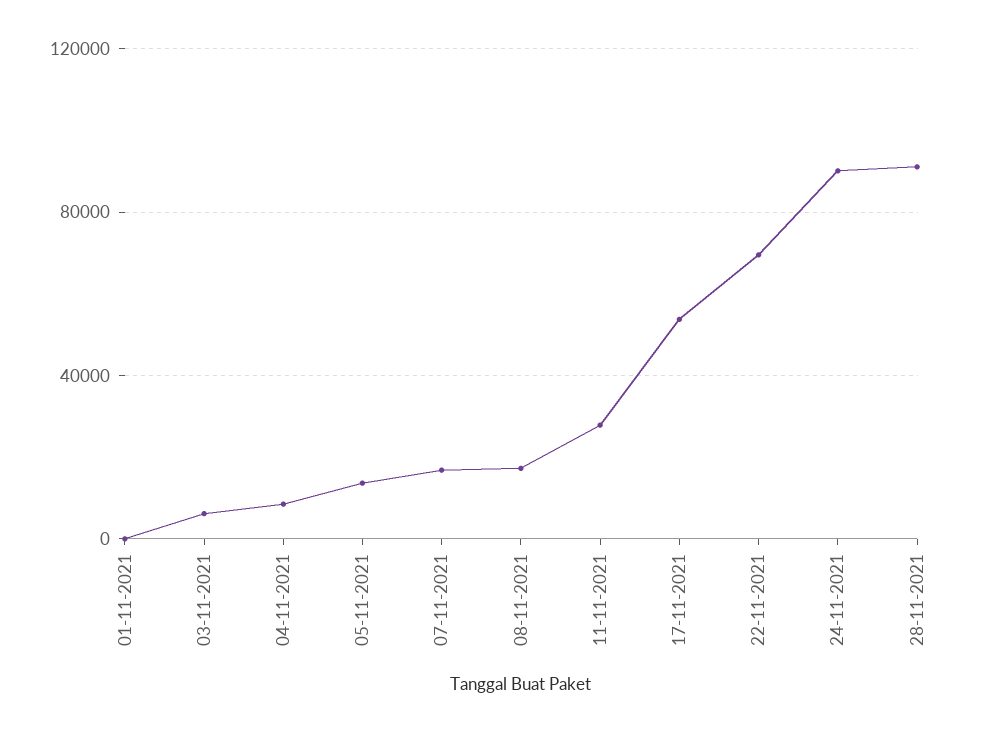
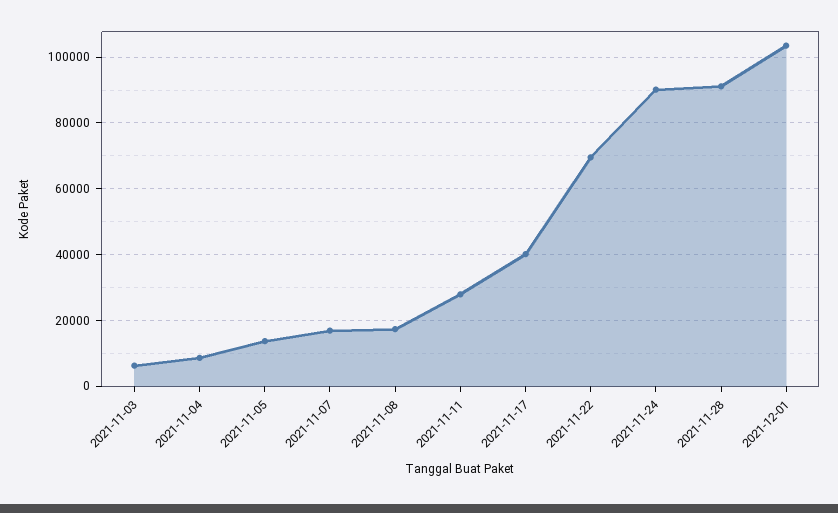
01-11-2021: 0 -> none
17-11-2021: 55000 -> 40000
2021-12-01: none -> 104000

